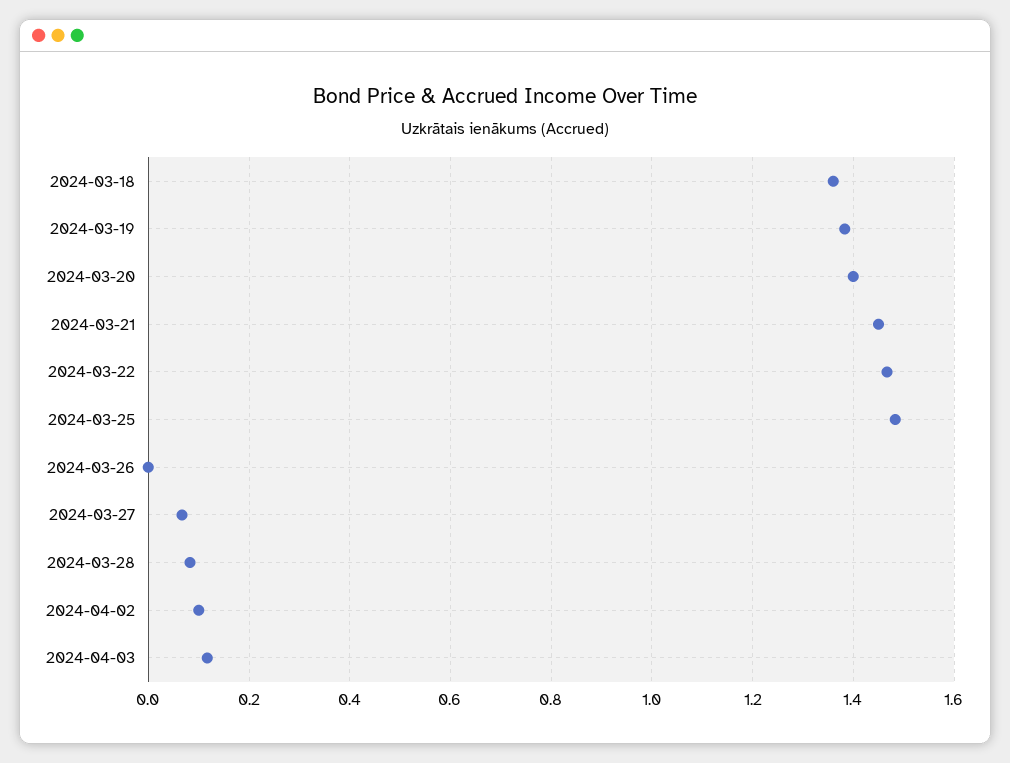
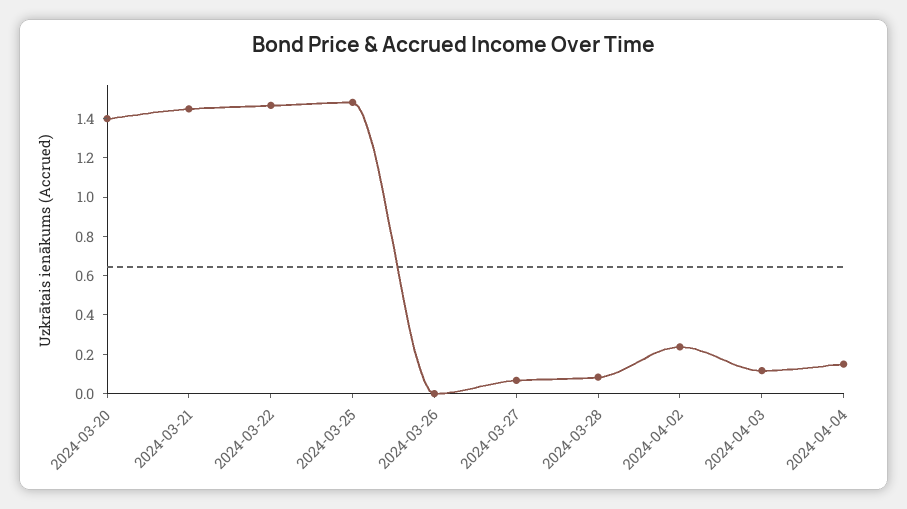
2024-03-18: 1.36 -> none
2024-03-19: 1.38 -> none
2024-04-02: 0.1 -> 0.25
2024-04-04: none -> 0.15

